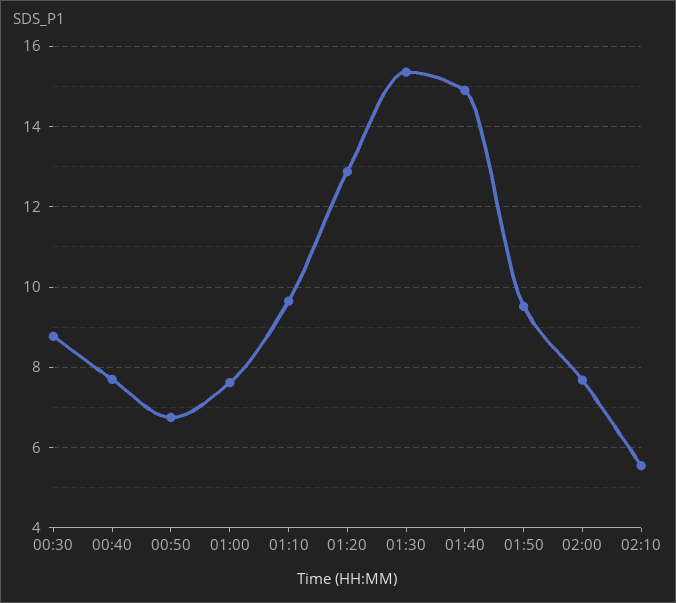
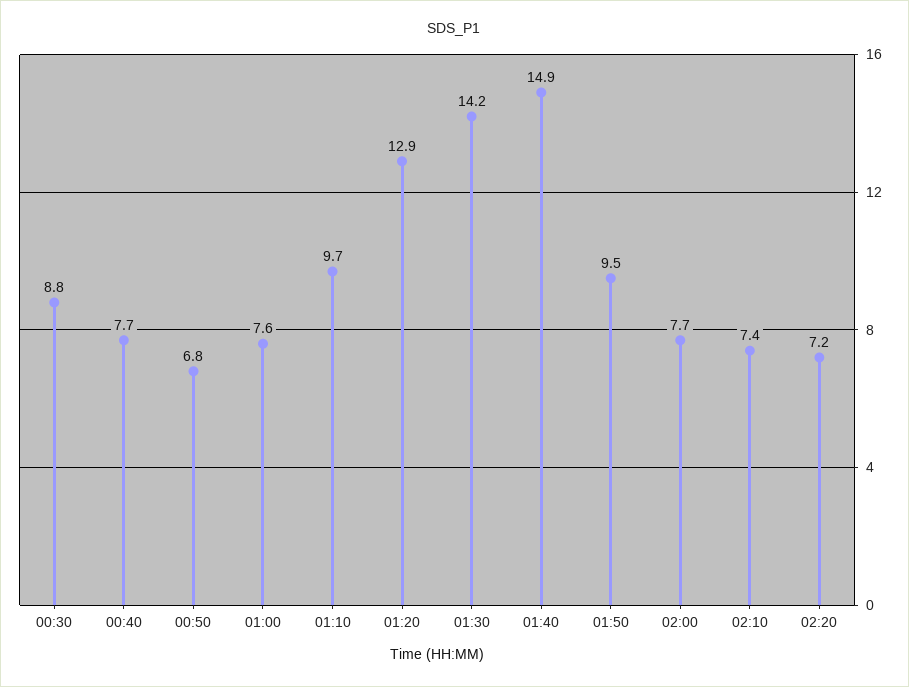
01:30: 15.4 -> 14.2
02:10: 5.6 -> 7.4
02:20: none -> 7.2

